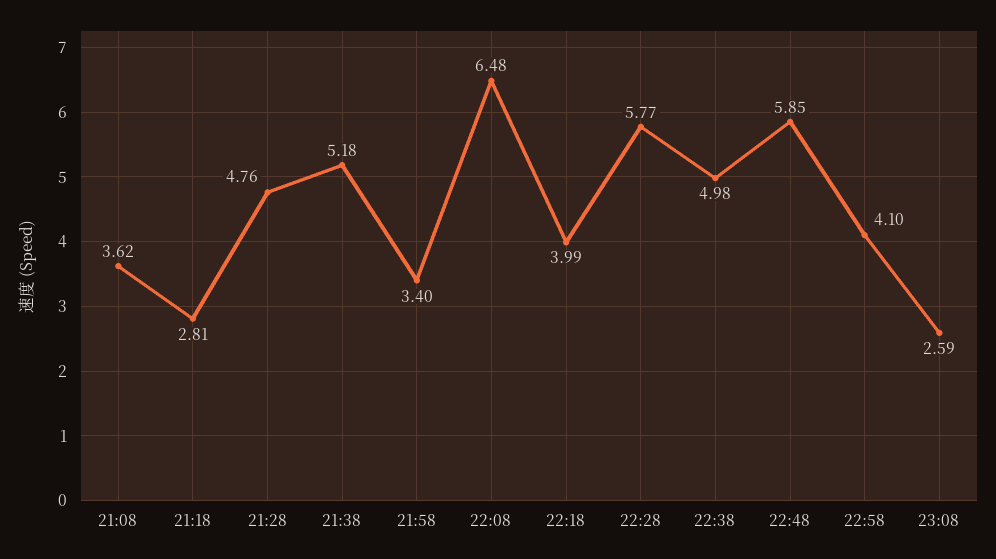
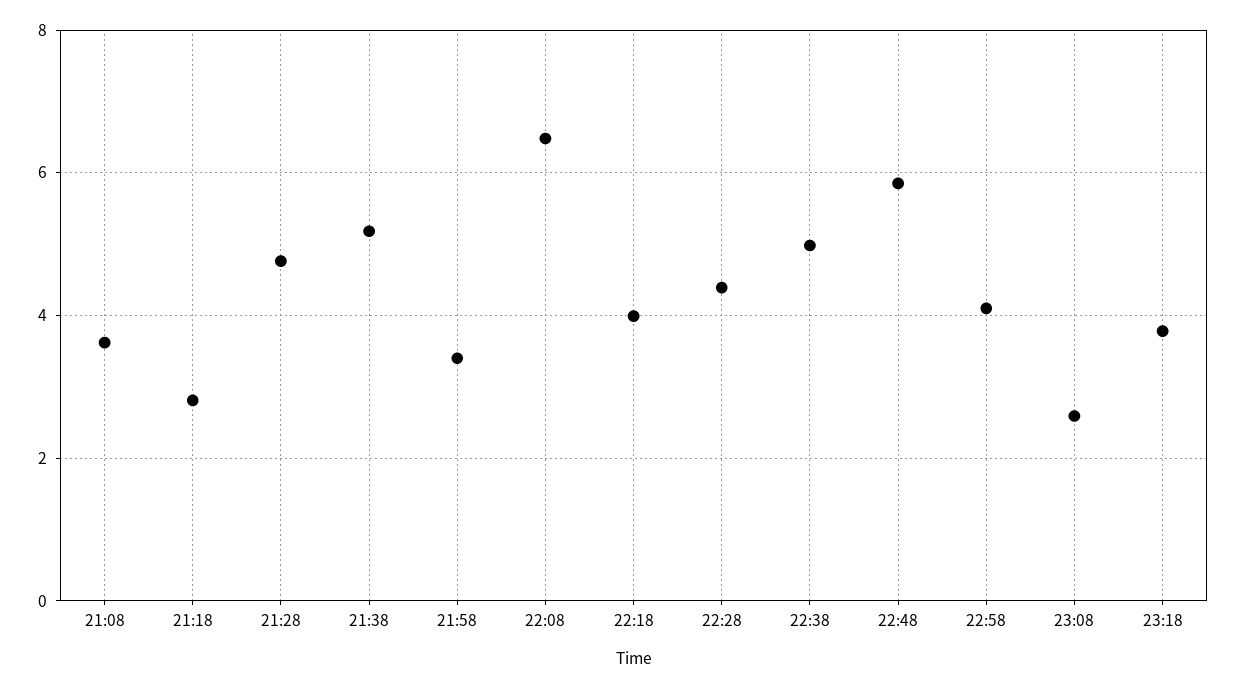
22:28: 5.77 -> 4.4
23:18: none -> 3.8

